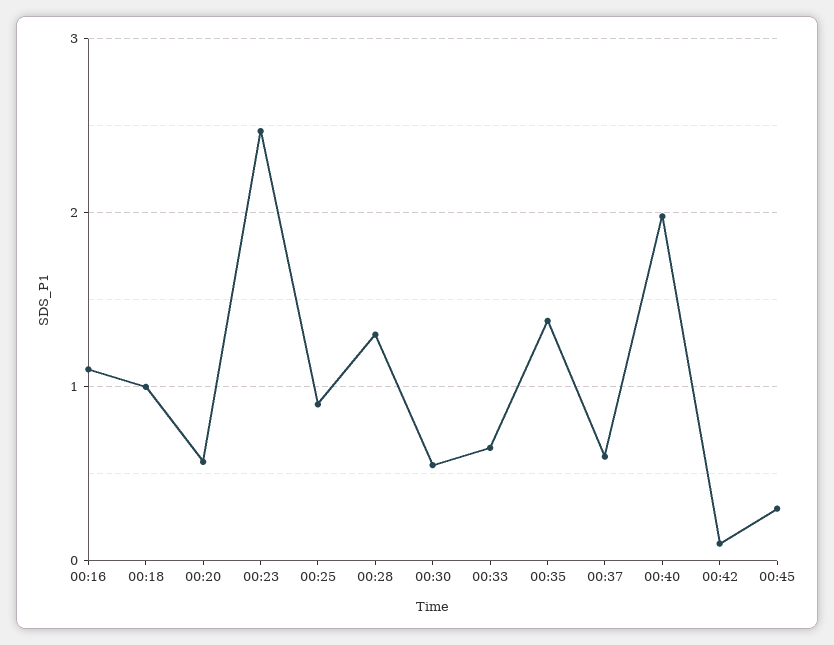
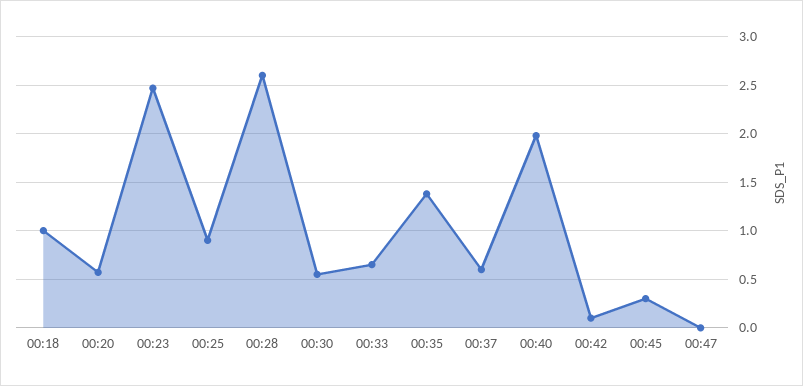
00:16: 1.1 -> none
00:28: 1.3 -> 2.6
00:47: none -> 0

